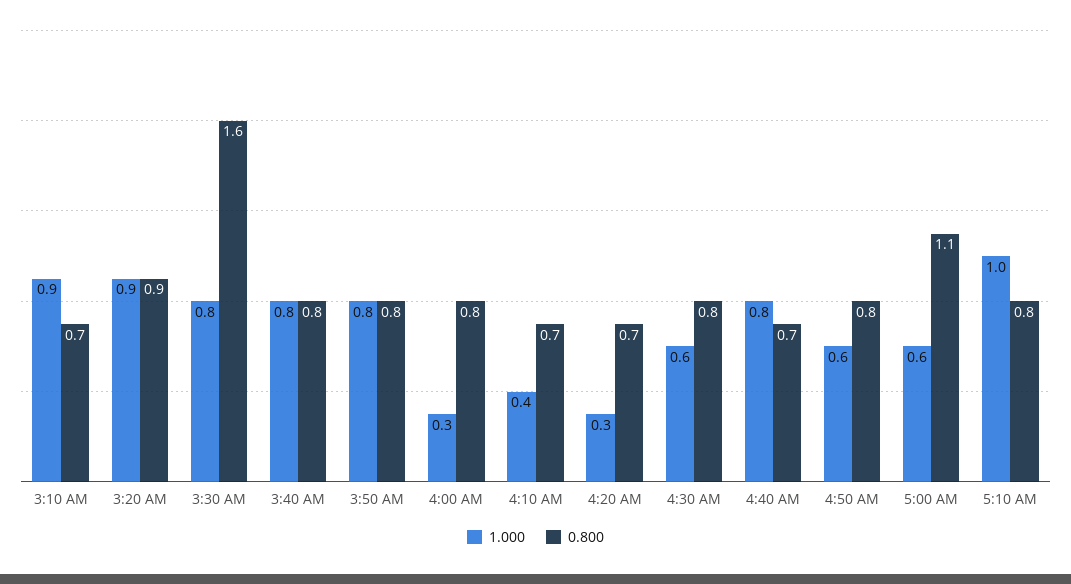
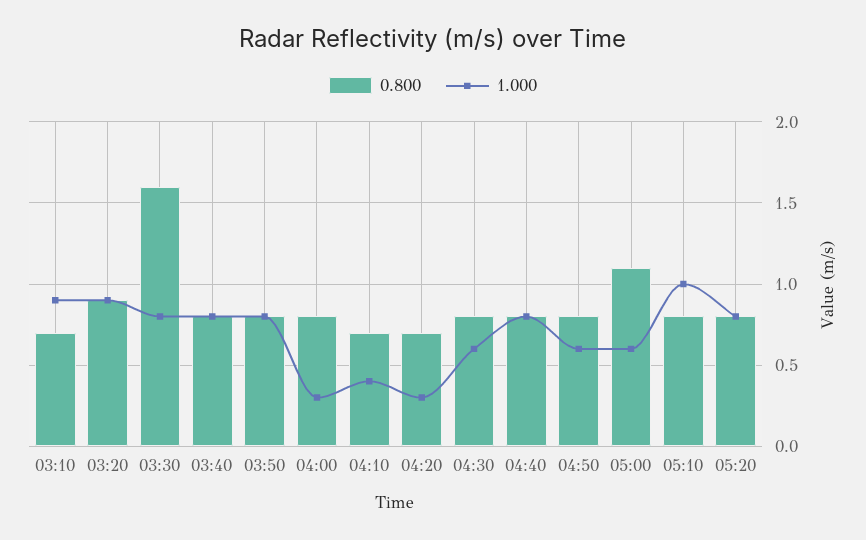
0.800, 4:40 AM: 0.7 -> 0.8
0.800, 05:20: none -> 0.8
1.000, 05:20: none -> 0.8

